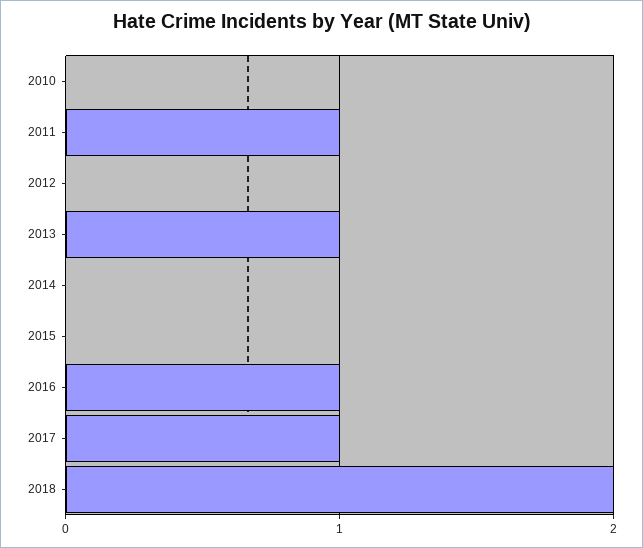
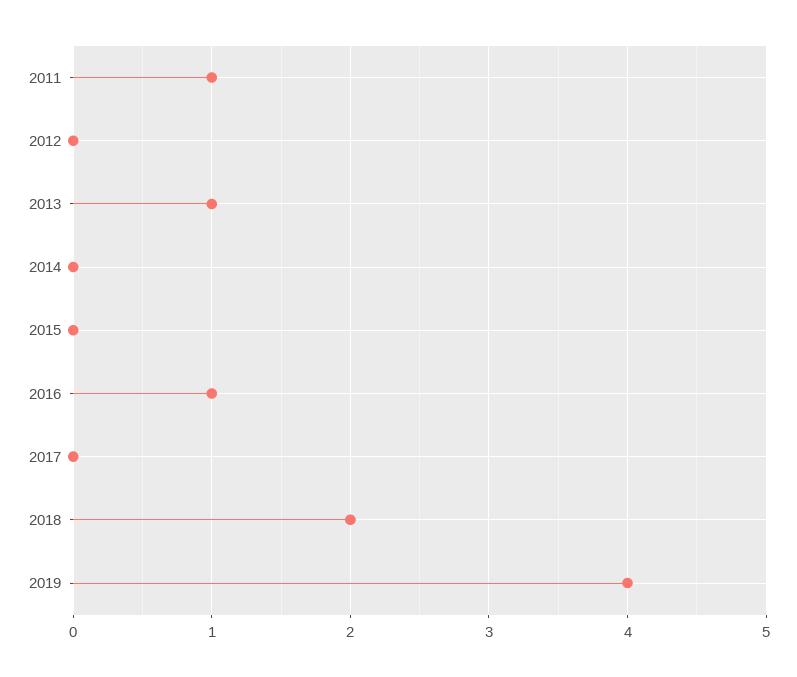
2010: 0 -> none
2017: 1 -> 0
2019: none -> 4

